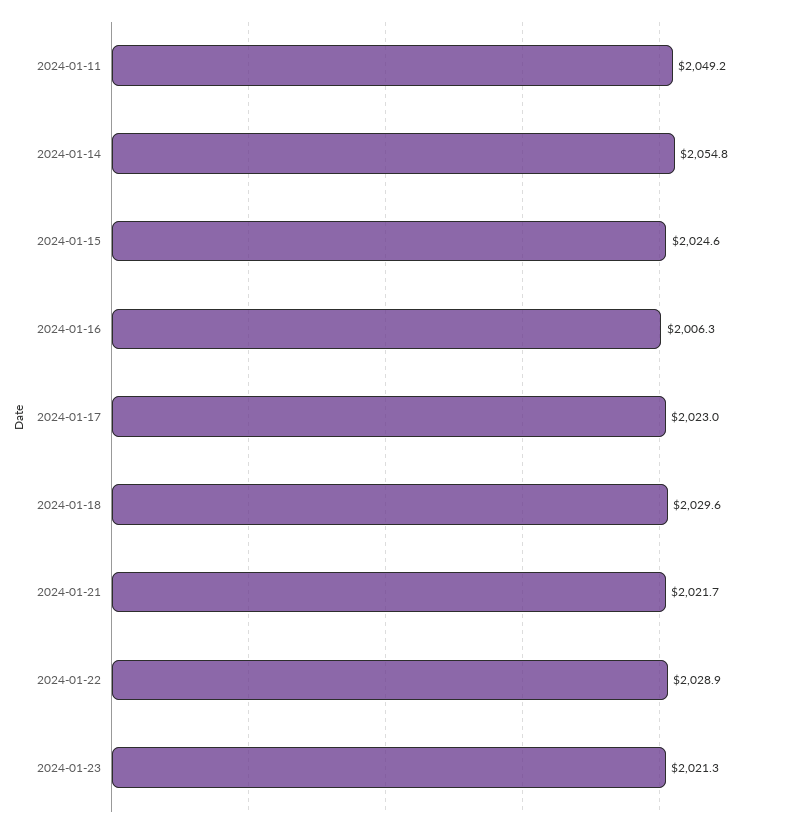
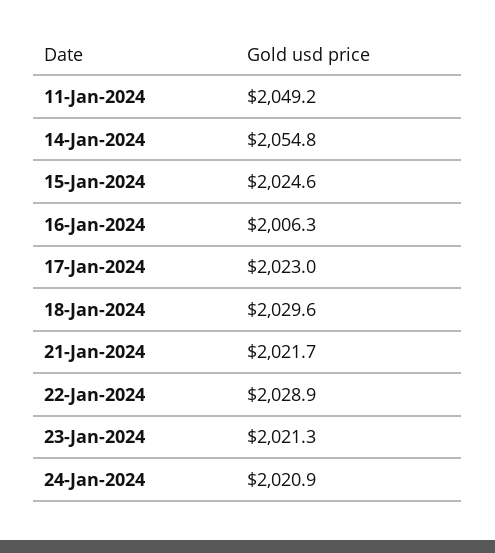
24-Jan-2024: none -> 2020.9

